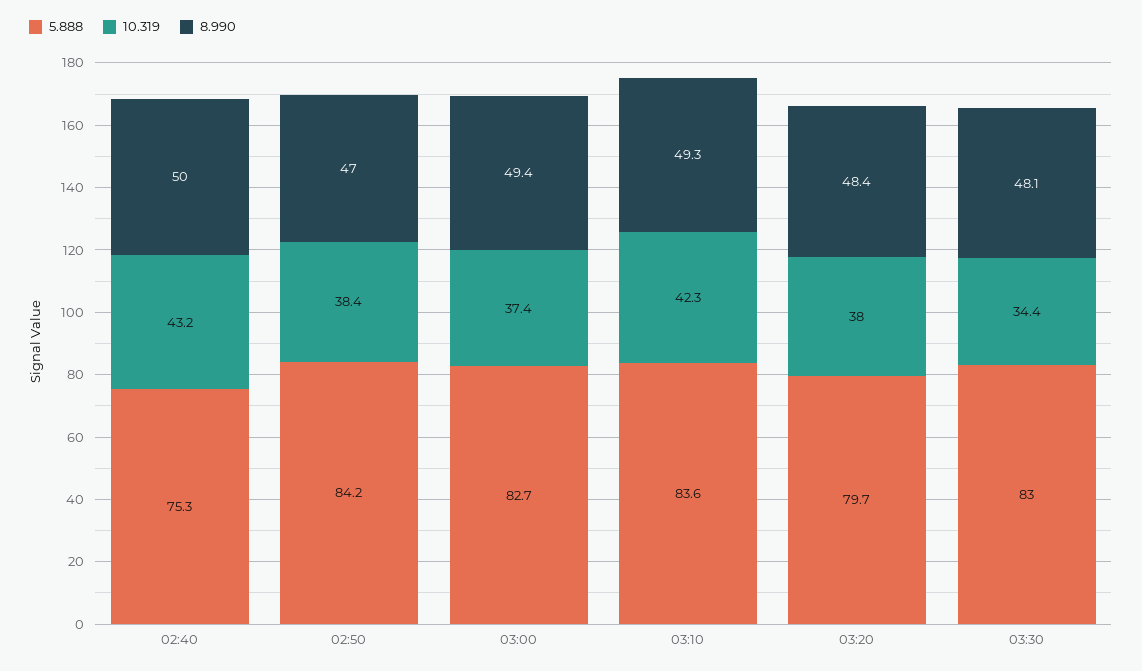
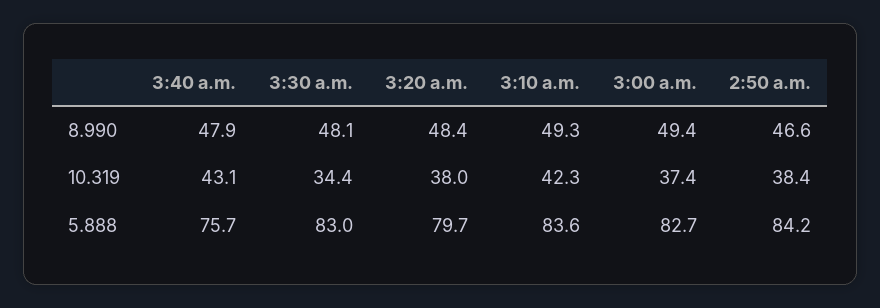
5.888, 02:40: 75.3 -> none
10.319, 02:40: 43.2 -> none
8.990, 02:40: 50 -> none
8.990, 02:50: 47 -> 46.6
8.990, 3:40 a.m.: none -> 47.9
10.319, 3:40 a.m.: none -> 43.1
5.888, 3:40 a.m.: none -> 75.7

